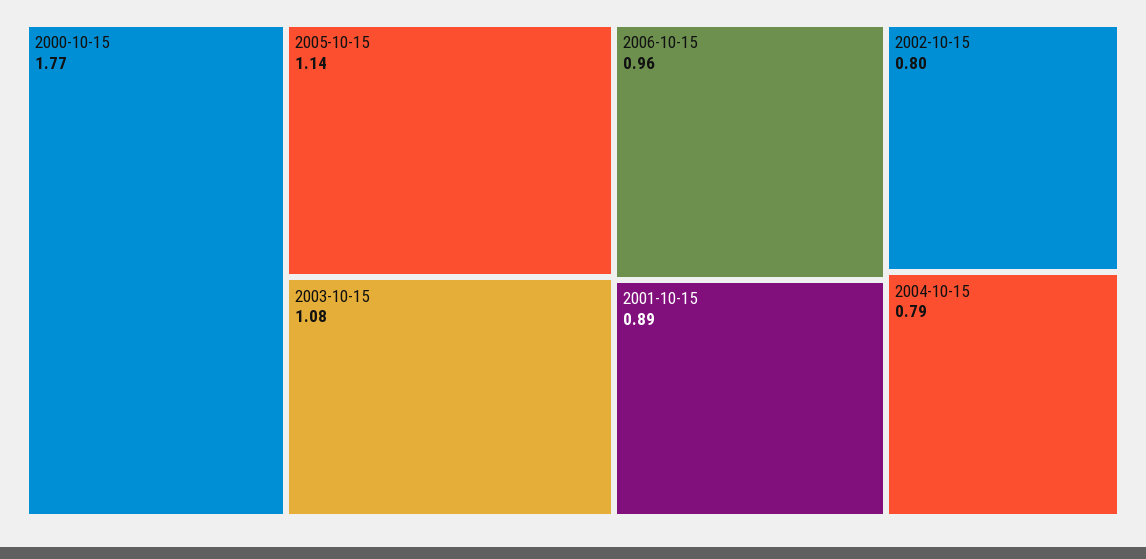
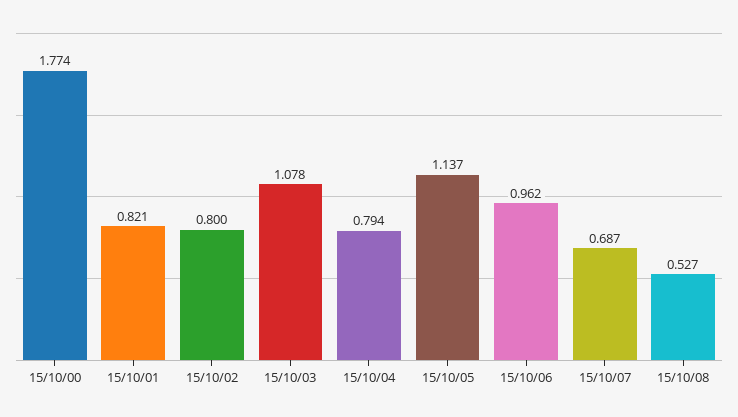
2001-10-15: 0.89 -> 0.821
15/10/07: none -> 0.687
15/10/08: none -> 0.527

